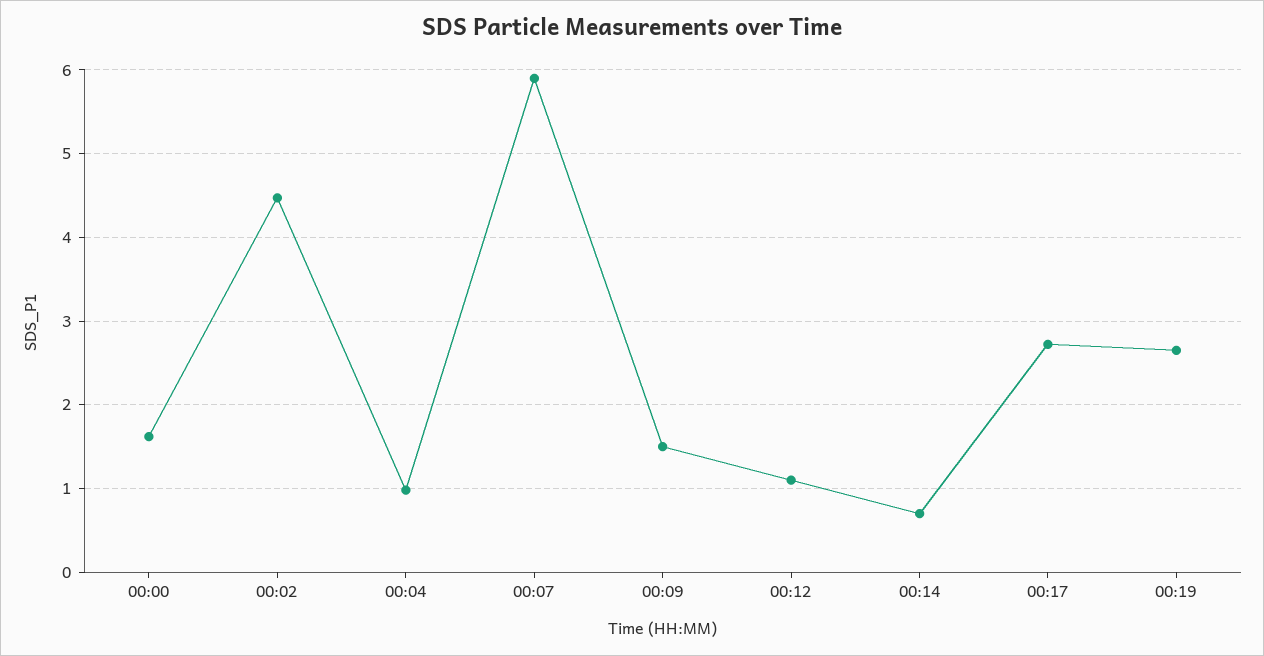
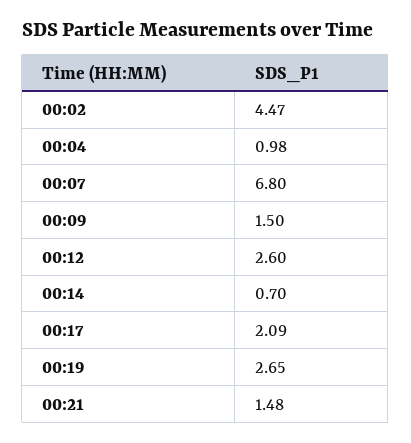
00:00: 1.6 -> none
00:07: 5.9 -> 6.8
00:12: 1.1 -> 2.6
00:17: 2.7 -> 2.09
00:21: none -> 1.48

